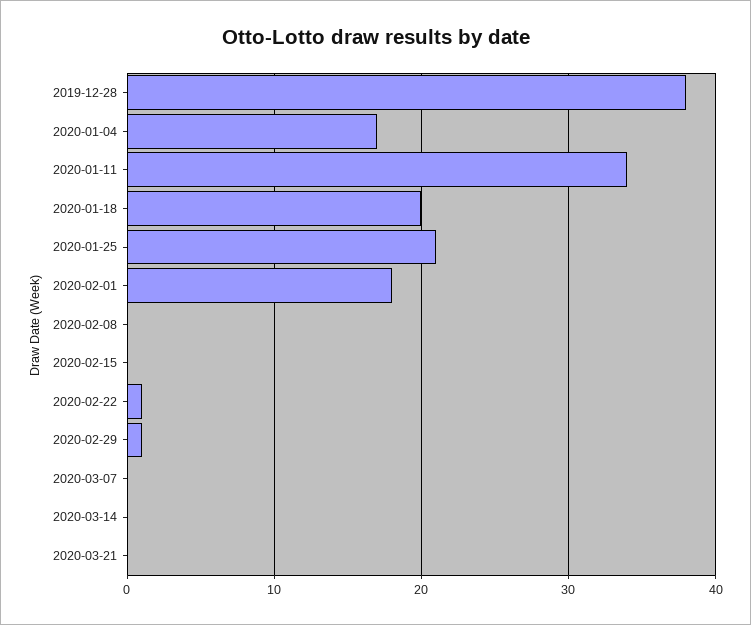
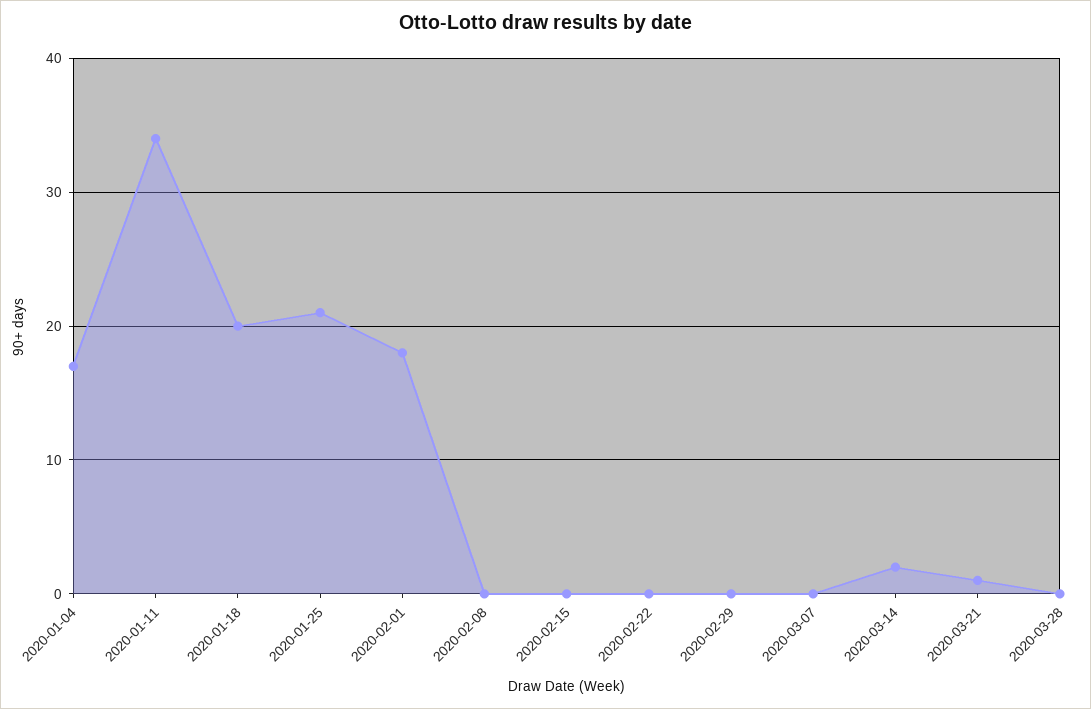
2019-12-28: 38 -> none
2020-02-22: 1 -> 0
2020-02-29: 1 -> 0
2020-03-14: 0 -> 2
2020-03-21: 0 -> 1
2020-03-28: none -> 0

